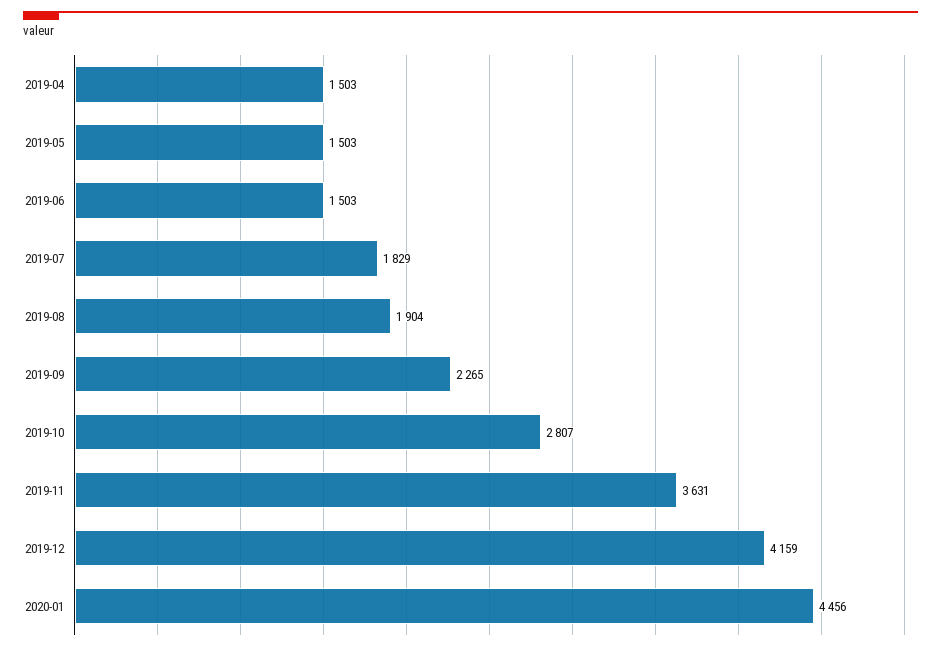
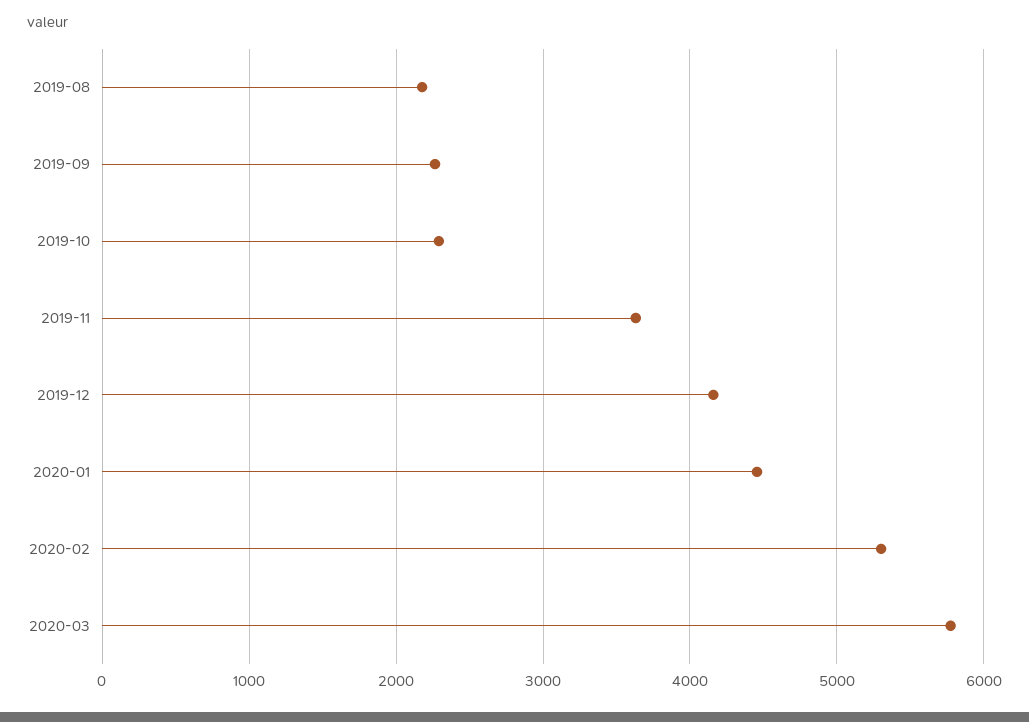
2019-04: 1503 -> none
2019-05: 1503 -> none
2019-06: 1503 -> none
2019-07: 1829 -> none
2019-08: 1904 -> 2200
2019-10: 2807 -> 2300
2020-02: none -> 5300
2020-03: none -> 5800

